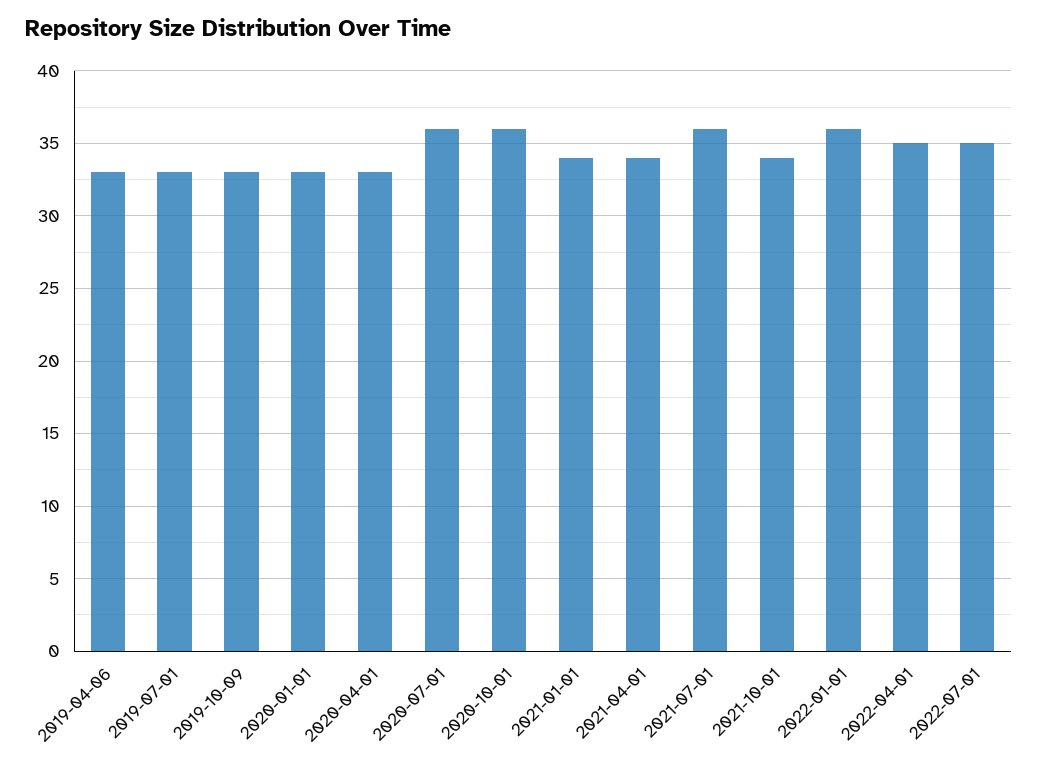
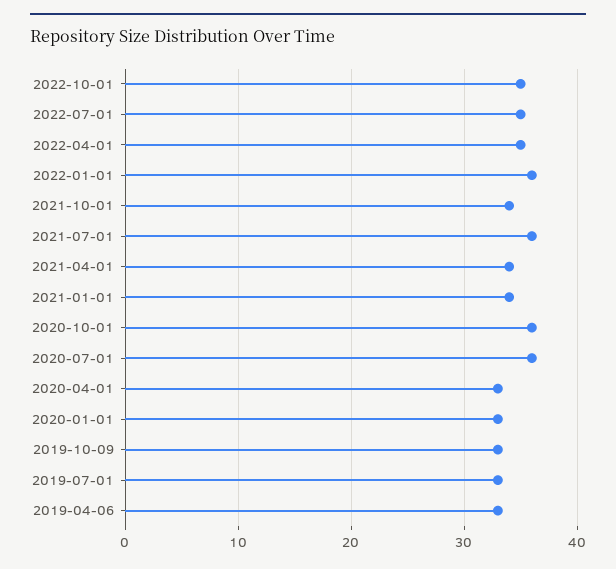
2022-10-01: none -> 35

